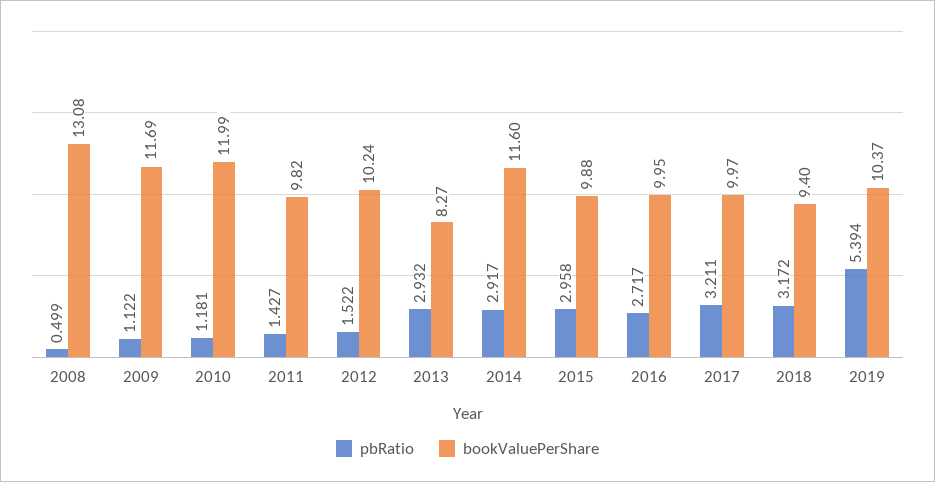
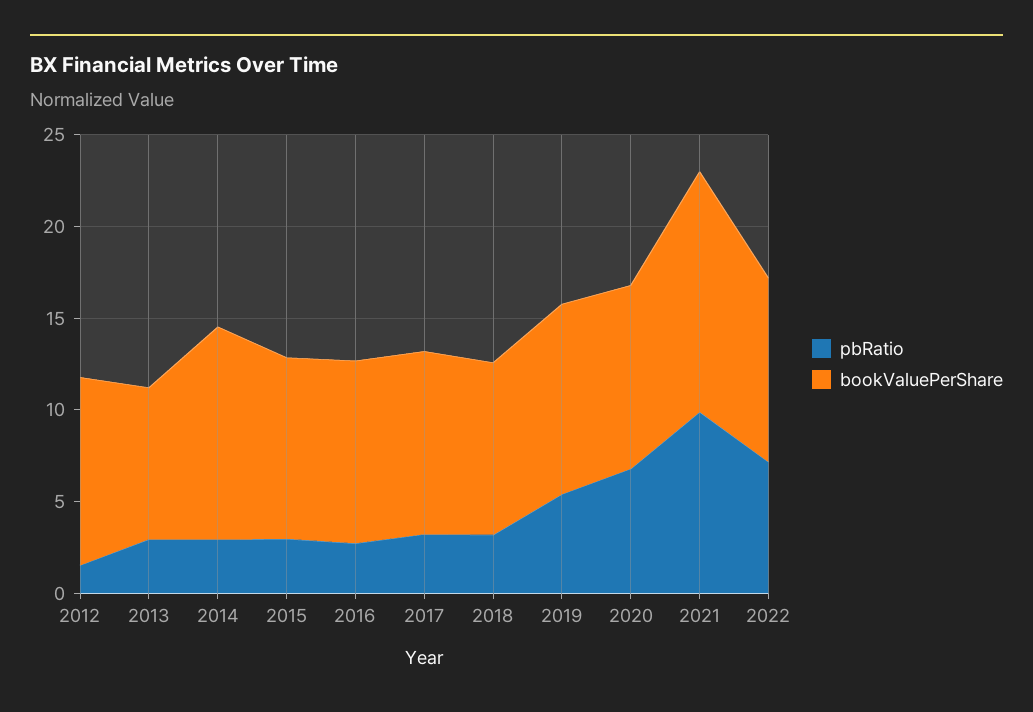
pbRatio, 2008: 0.499 -> none
bookValuePerShare, 2008: 13.08 -> none
pbRatio, 2009: 1.122 -> none
bookValuePerShare, 2009: 11.69 -> none
pbRatio, 2010: 1.181 -> none
bookValuePerShare, 2010: 11.99 -> none
pbRatio, 2011: 1.427 -> none
bookValuePerShare, 2011: 9.82 -> none
pbRatio, 2020: none -> 7
bookValuePerShare, 2020: none -> 10
pbRatio, 2021: none -> 10
bookValuePerShare, 2021: none -> 13
pbRatio, 2022: none -> 7
bookValuePerShare, 2022: none -> 10

